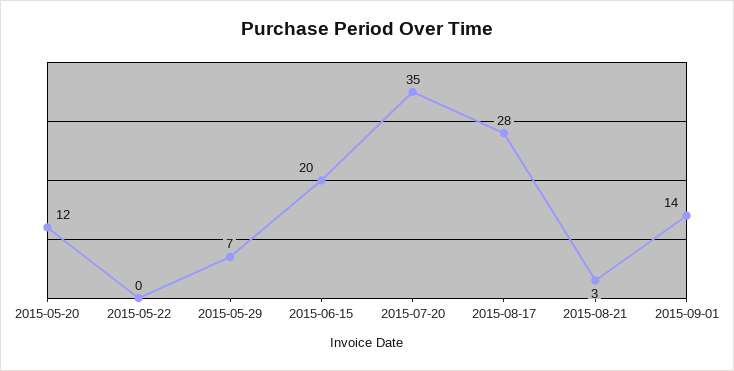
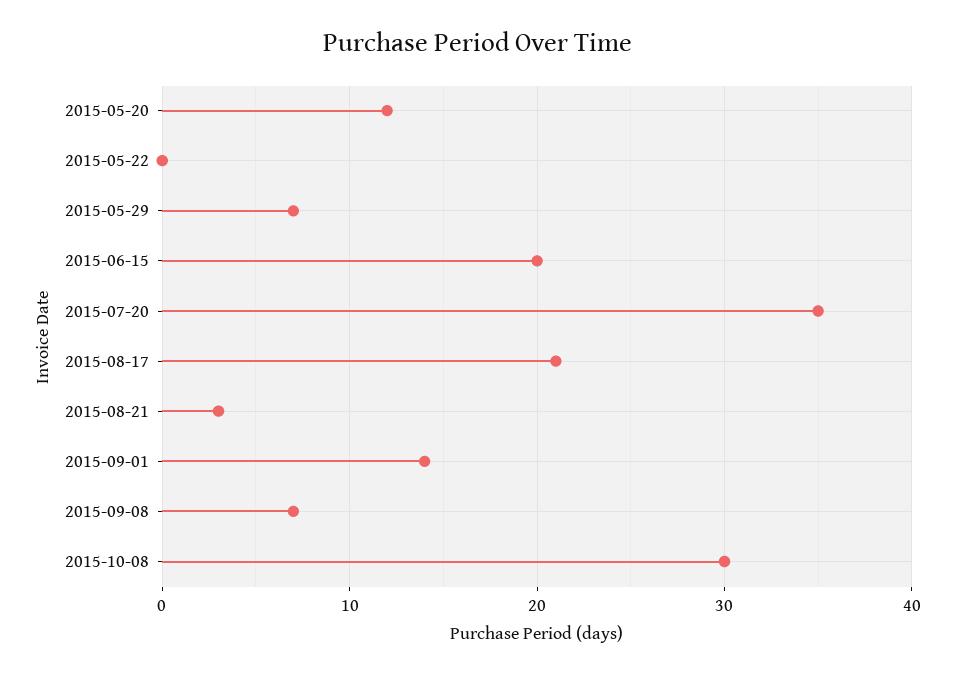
2015-08-17: 28 -> 21
2015-09-08: none -> 7
2015-10-08: none -> 30

